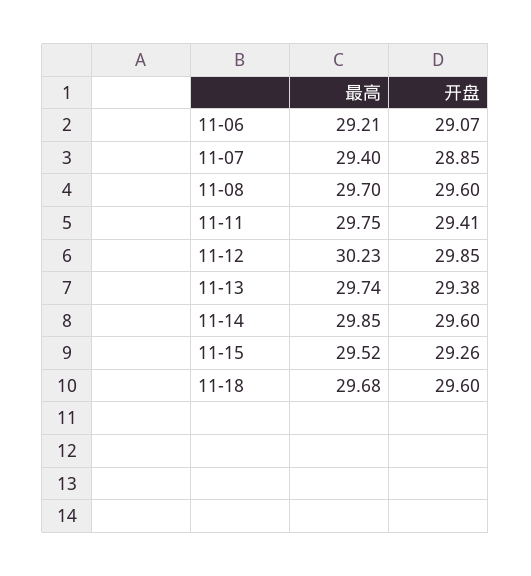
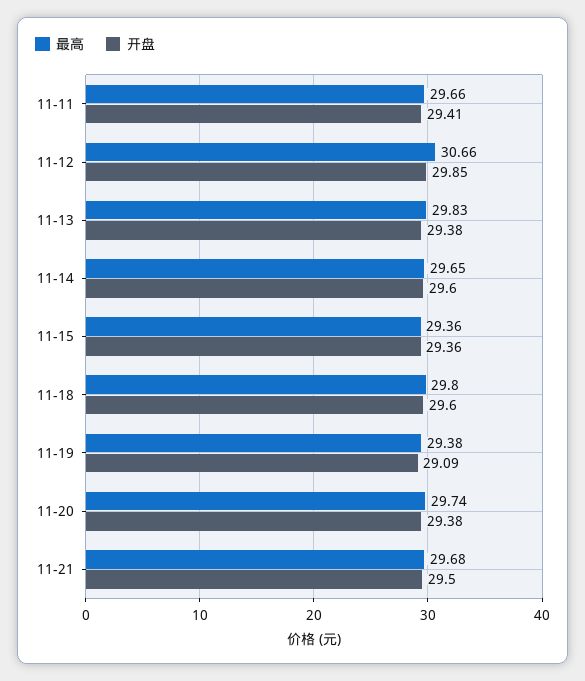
最高, 11-06: 29.21 -> none
开盘, 11-06: 29.07 -> none
最高, 11-07: 29.4 -> none
开盘, 11-07: 28.85 -> none
最高, 11-08: 29.7 -> none
开盘, 11-08: 29.6 -> none
最高, 11-11: 29.75 -> 29.66
最高, 11-12: 30.23 -> 30.66
最高, 11-13: 29.74 -> 29.83
最高, 11-14: 29.85 -> 29.65
最高, 11-15: 29.52 -> 29.36
开盘, 11-15: 29.26 -> 29.36
最高, 11-18: 29.68 -> 29.8
最高, 11-19: none -> 29.38
开盘, 11-19: none -> 29.09
最高, 11-20: none -> 29.74
开盘, 11-20: none -> 29.38
最高, 11-21: none -> 29.68
开盘, 11-21: none -> 29.5

